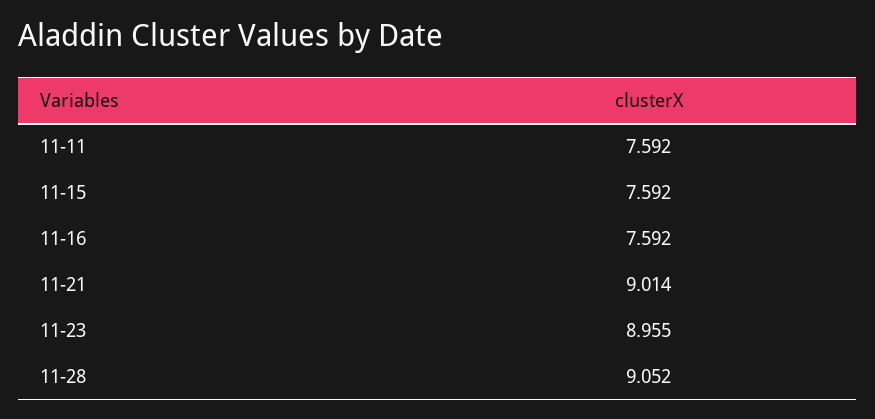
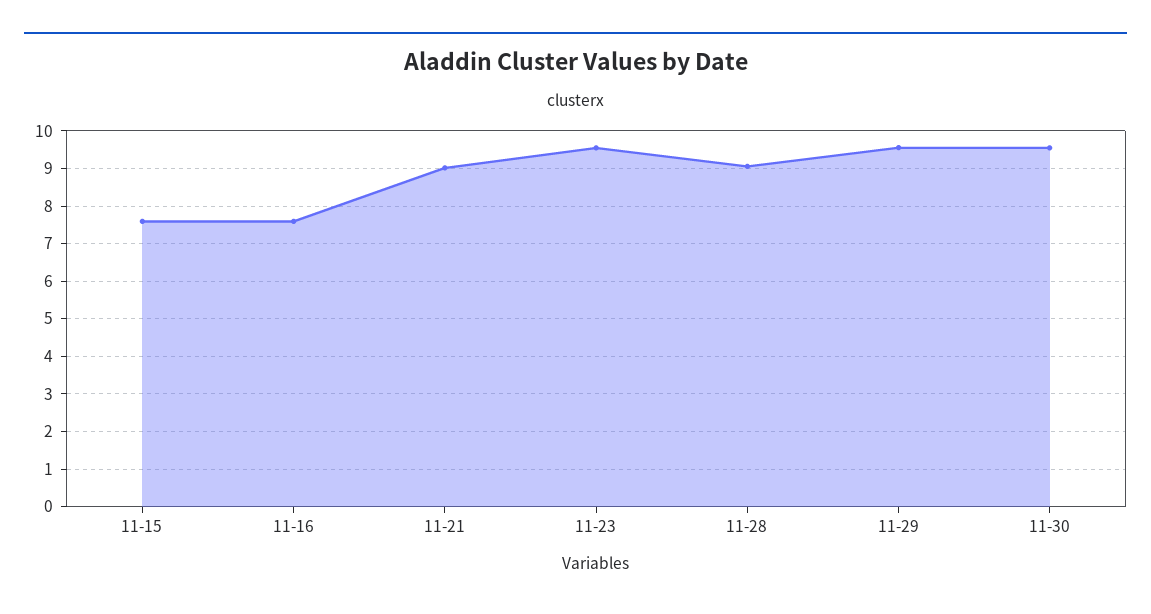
11-11: 7.592 -> none
11-23: 8.955 -> 9.6
11-29: none -> 9.6
11-30: none -> 9.6

